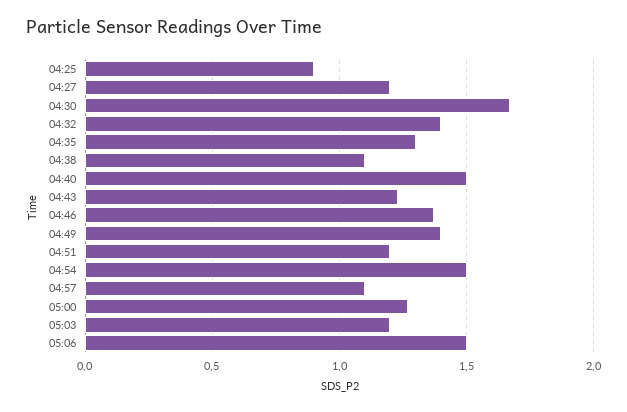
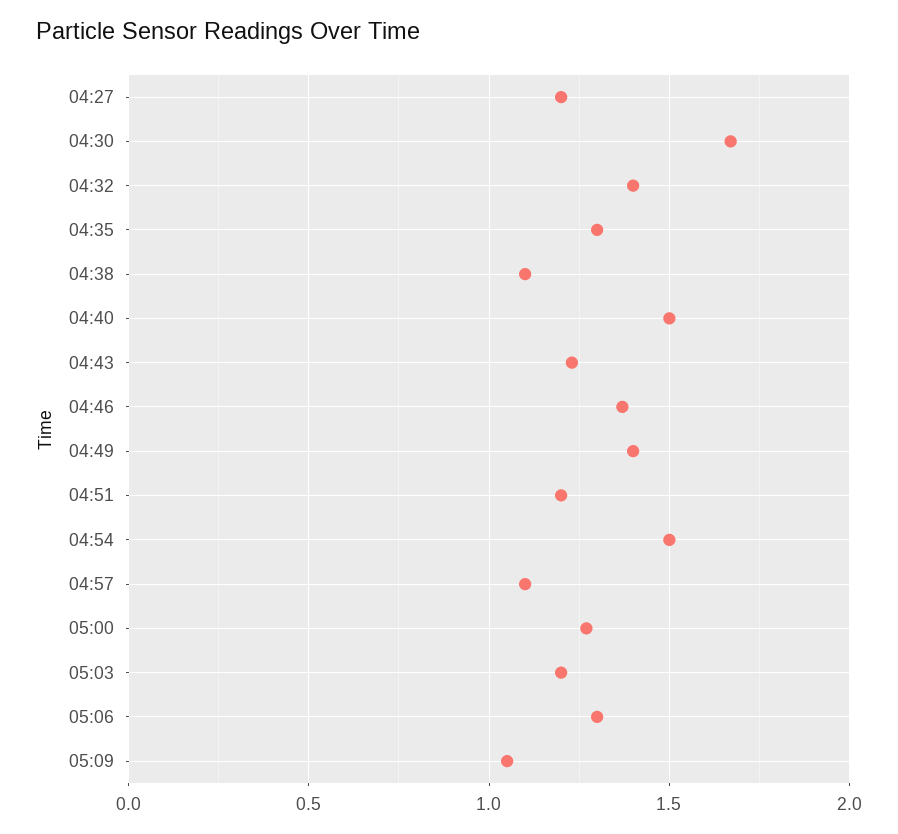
04:25: 0.9 -> none
05:06: 1.5 -> 1.3
05:09: none -> 1.05

